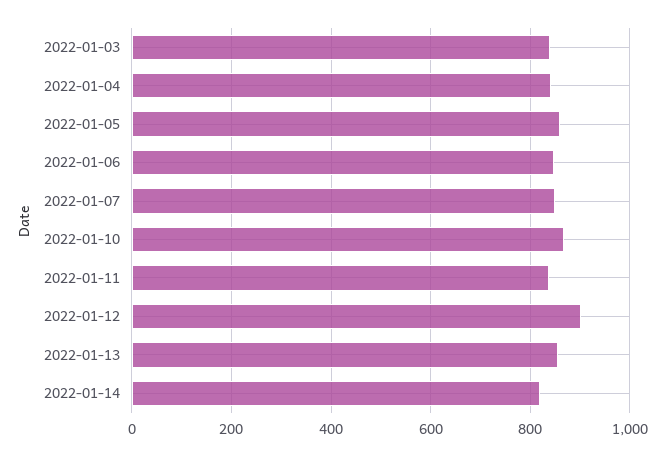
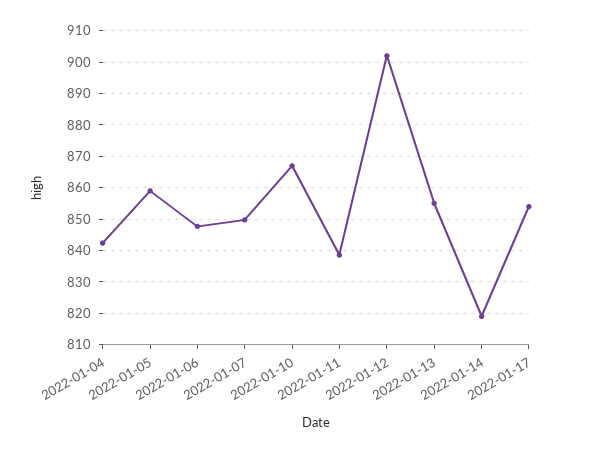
2022-01-03: 840 -> none
2022-01-17: none -> 854

